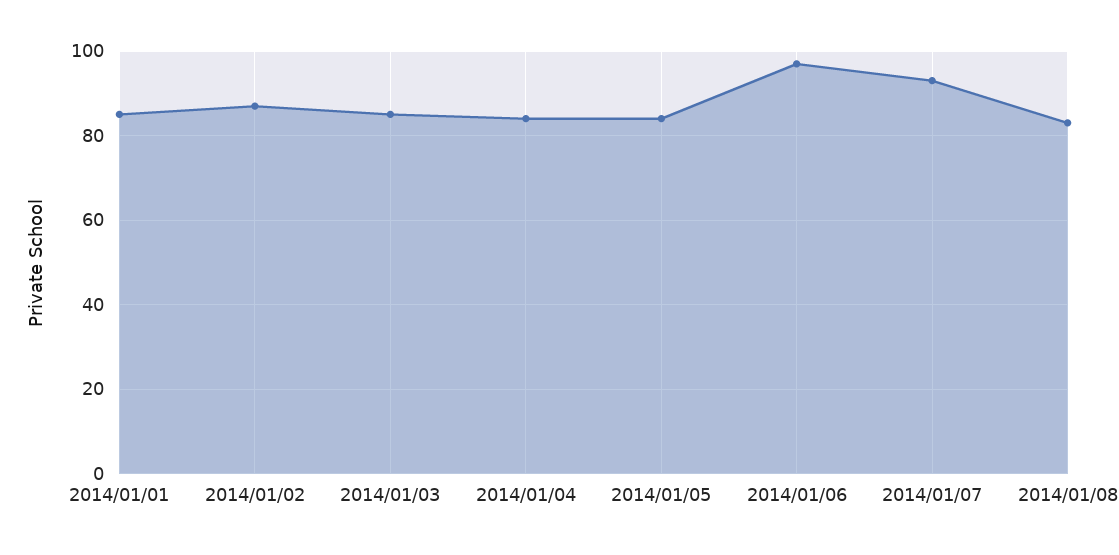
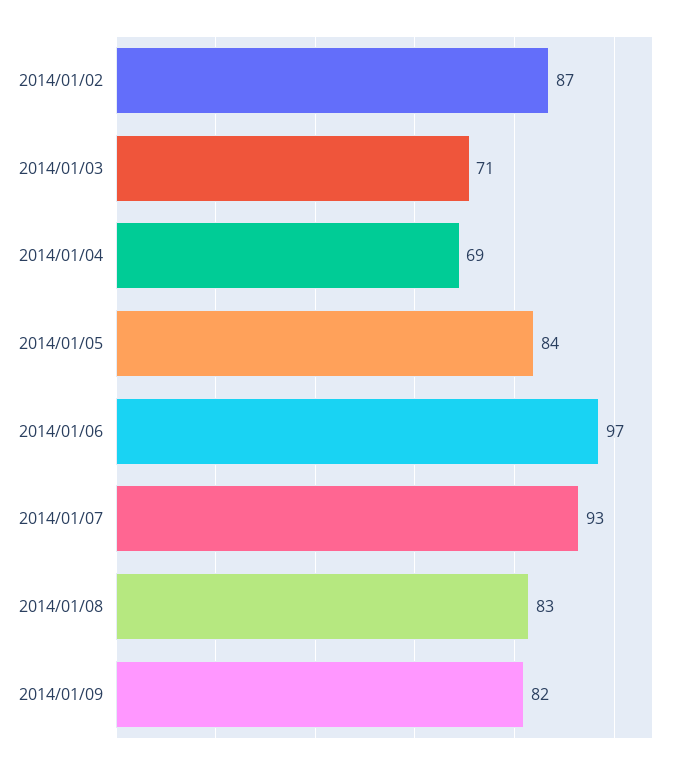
2014/01/01: 85 -> none
2014/01/03: 85 -> 71
2014/01/04: 85 -> 69
2014/01/09: none -> 82

